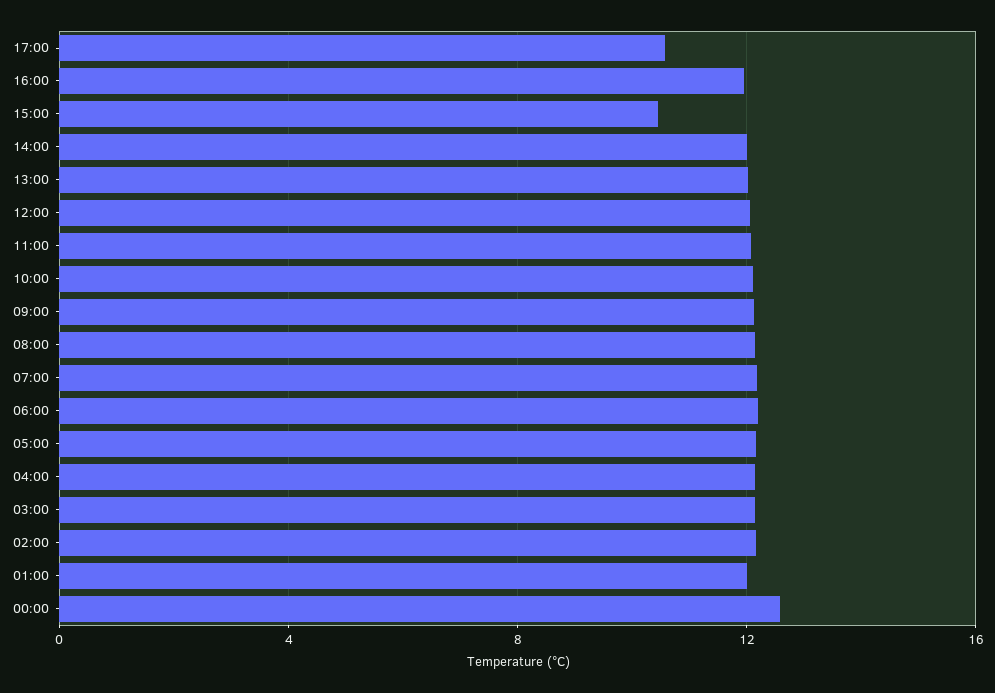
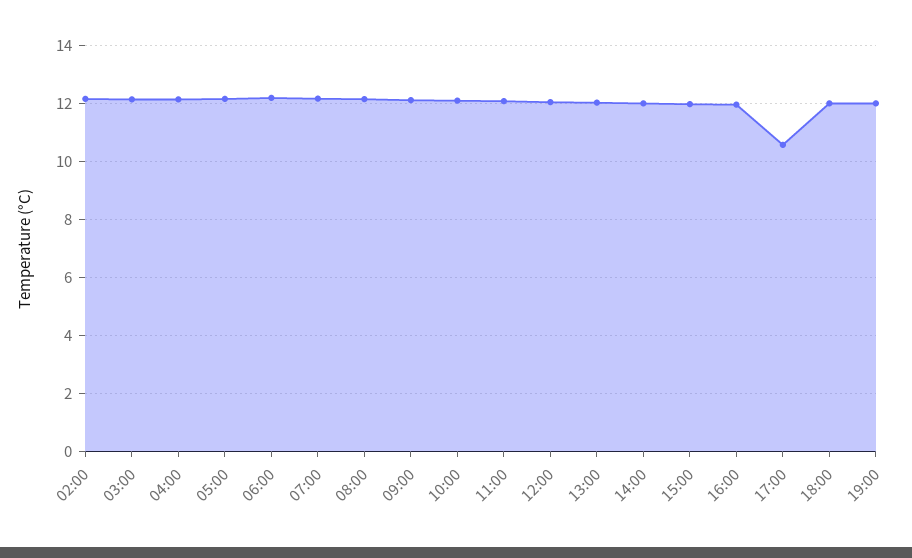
15:00: 10.5 -> 12
01:00: 12 -> none
00:00: 12.5 -> none
18:00: none -> 12
19:00: none -> 12

